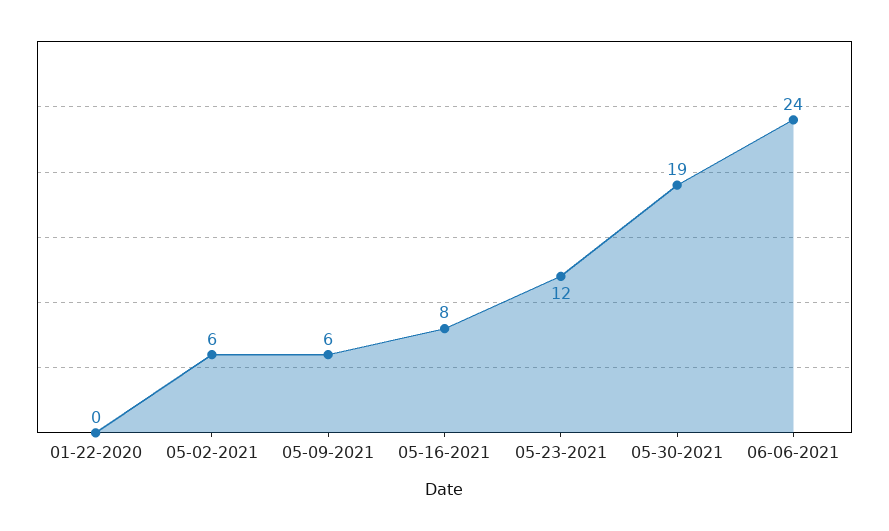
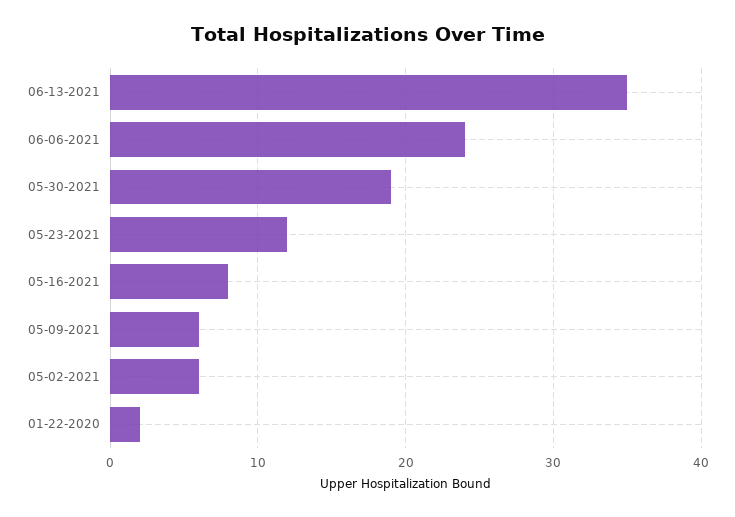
01-22-2020: 0 -> 2
06-13-2021: none -> 35

